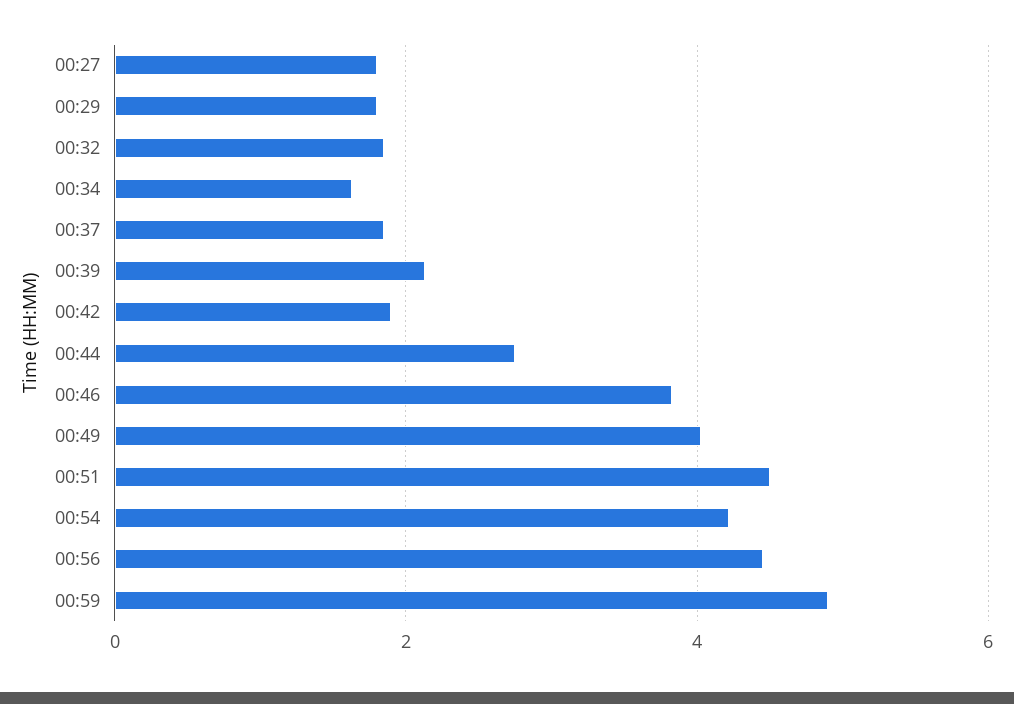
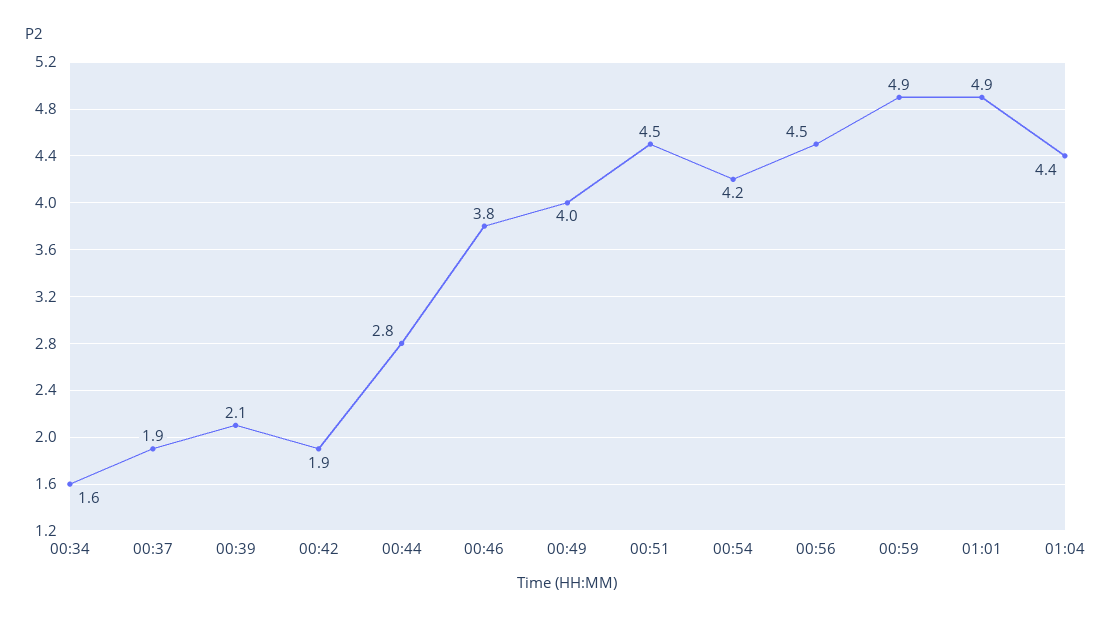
00:27: 1.8 -> none
00:29: 1.8 -> none
00:32: 1.8 -> none
01:01: none -> 4.9
01:04: none -> 4.4

